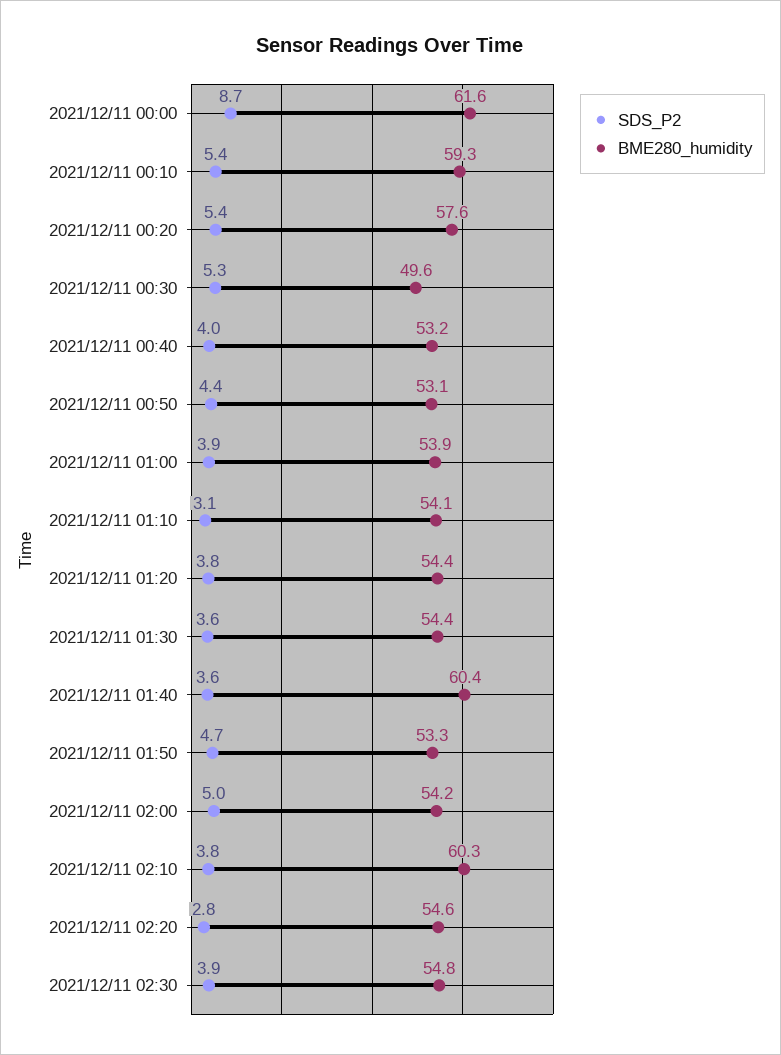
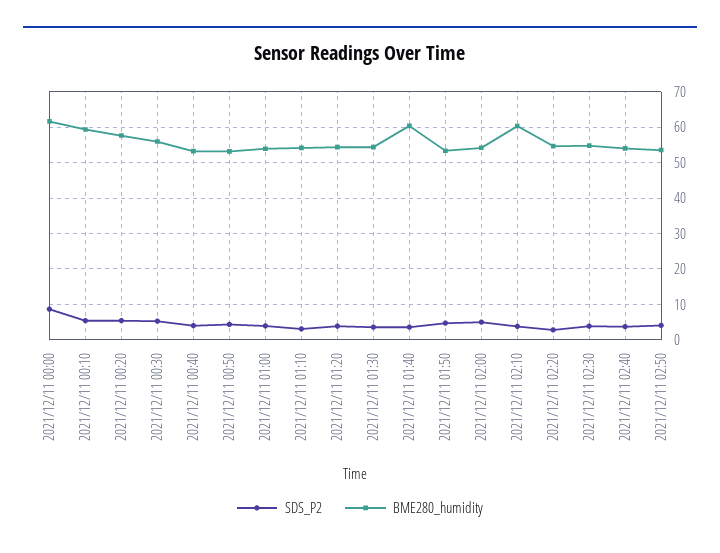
BME280_humidity, 2021/12/11 00:30: 49.6 -> 56
SDS_P2, 2021/12/11 02:40: none -> 4
BME280_humidity, 2021/12/11 02:40: none -> 54
SDS_P2, 2021/12/11 02:50: none -> 4
BME280_humidity, 2021/12/11 02:50: none -> 54

